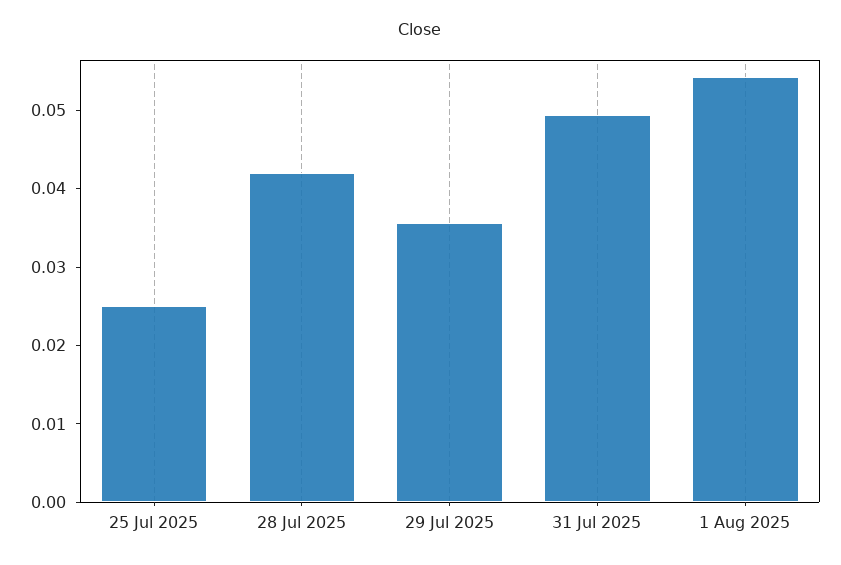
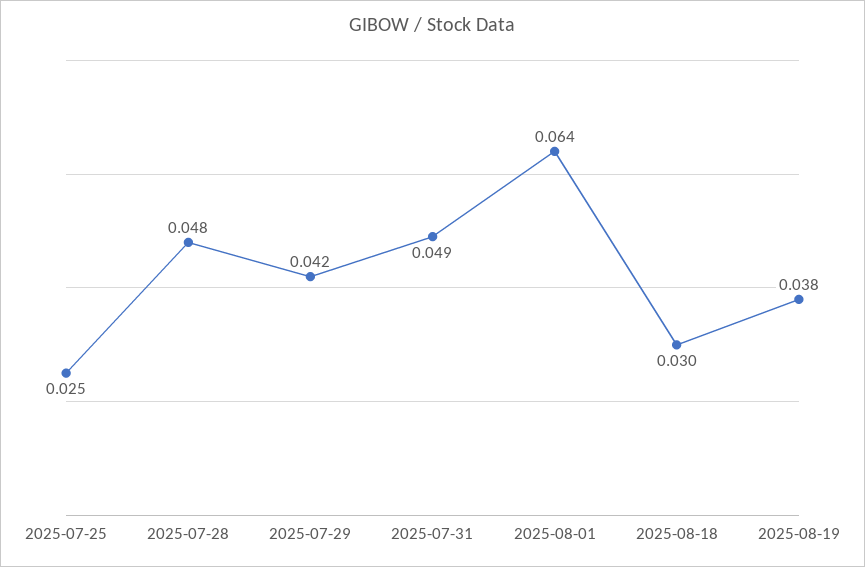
28 Jul 2025: 0.042 -> 0.048
29 Jul 2025: 0.036 -> 0.042
1 Aug 2025: 0.054 -> 0.064
2025-08-18: none -> 0.03
2025-08-19: none -> 0.038

